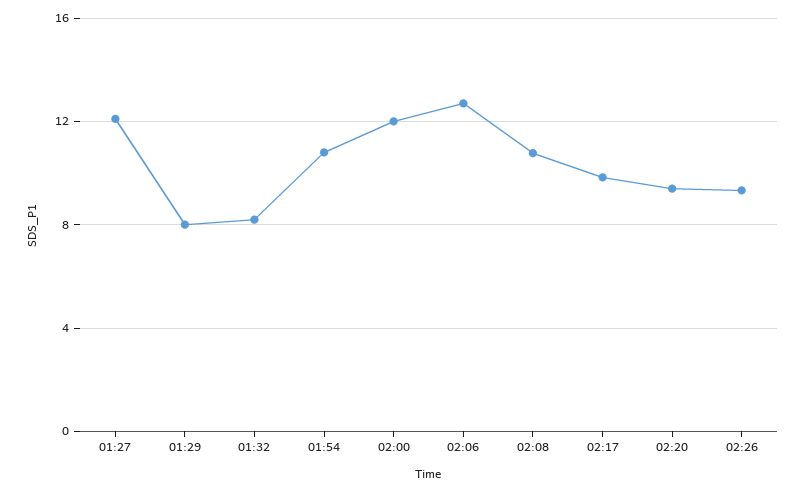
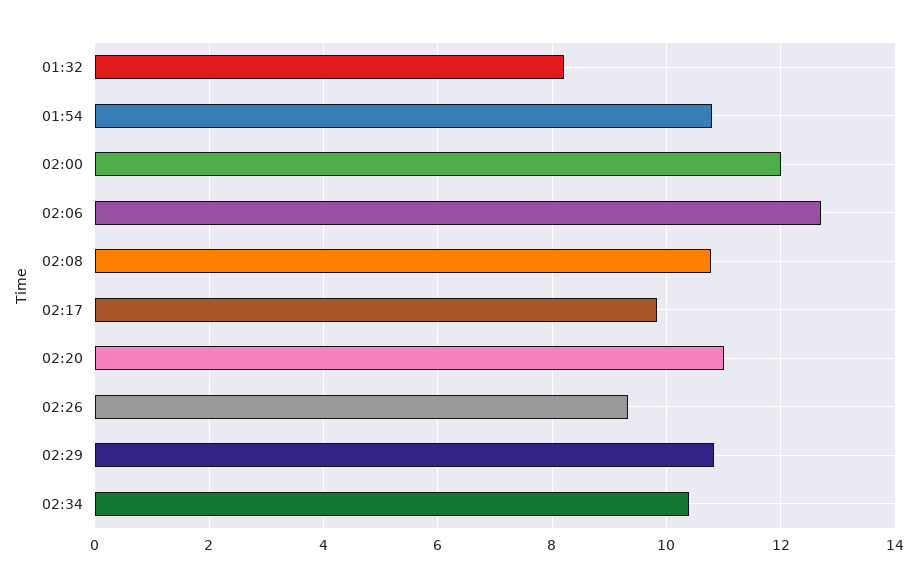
01:27: 12 -> none
01:29: 8 -> none
02:20: 9.5 -> 11
02:29: none -> 10.8
02:34: none -> 10.4

